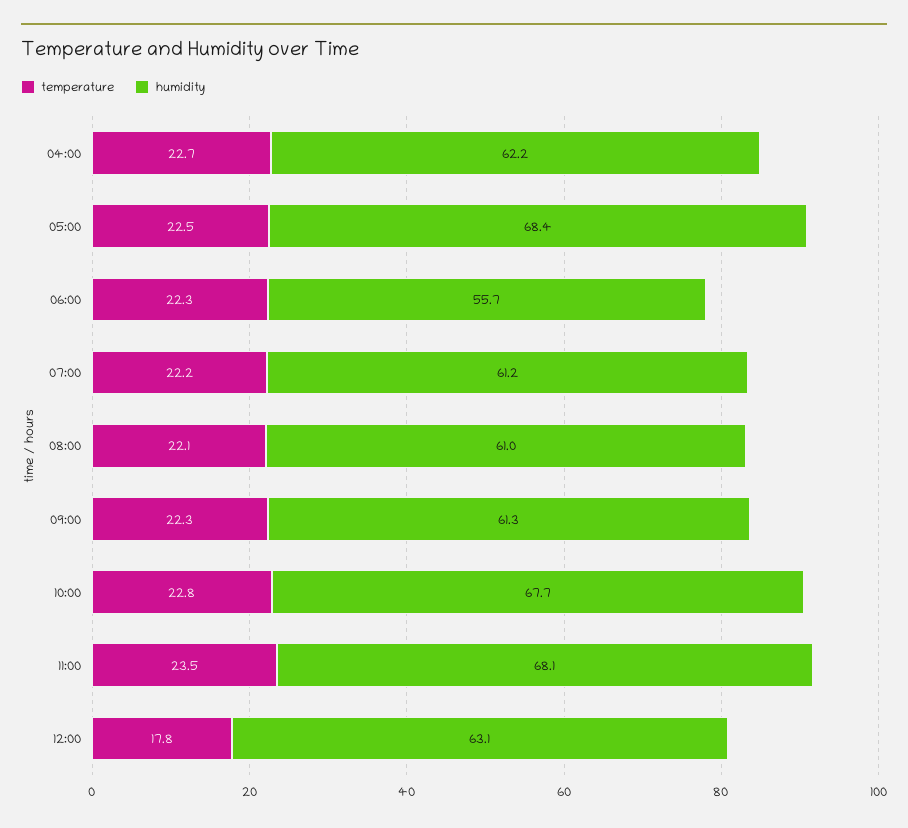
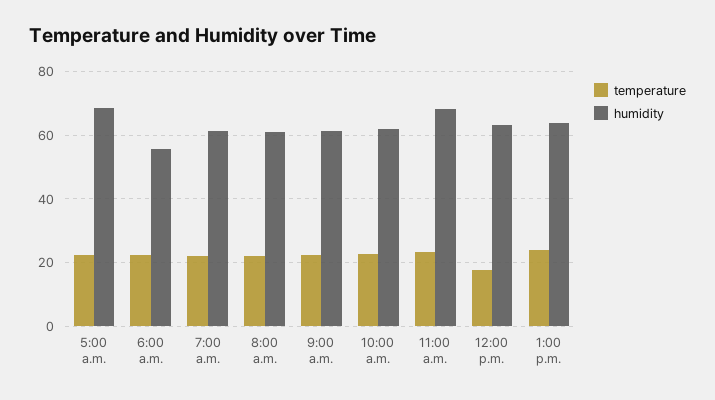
temperature, 04:00: 22.7 -> none
humidity, 04:00: 62.2 -> none
humidity, 10:00: 67.7 -> 62
temperature, 1:00 p.m.: none -> 24
humidity, 1:00 p.m.: none -> 64

